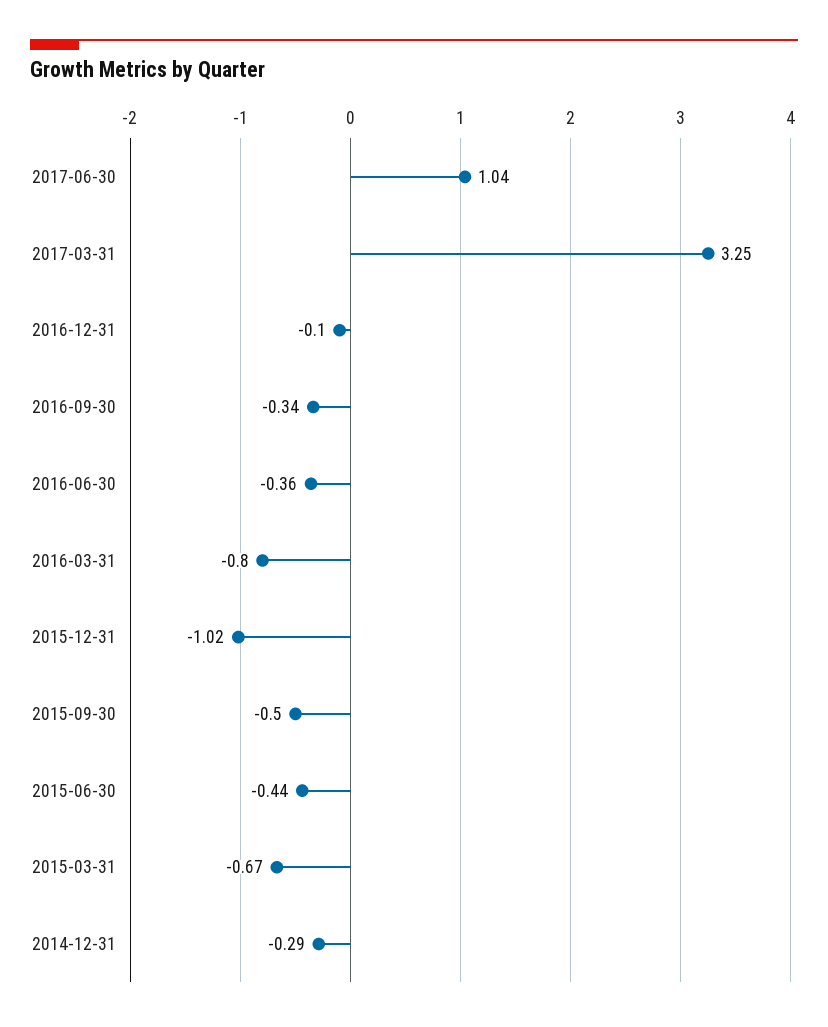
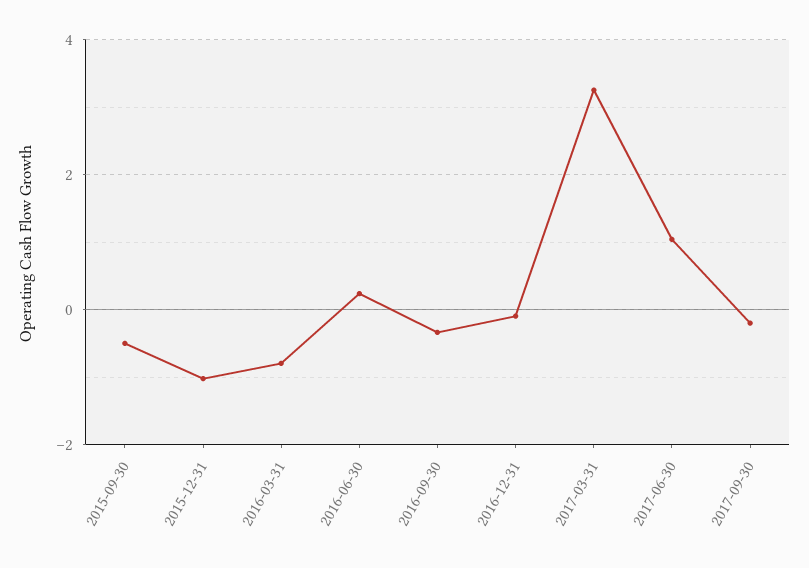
2016-06-30: -0.36 -> 0.2
2015-06-30: -0.44 -> none
2015-03-31: -0.67 -> none
2014-12-31: -0.29 -> none
2017-09-30: none -> -0.2

